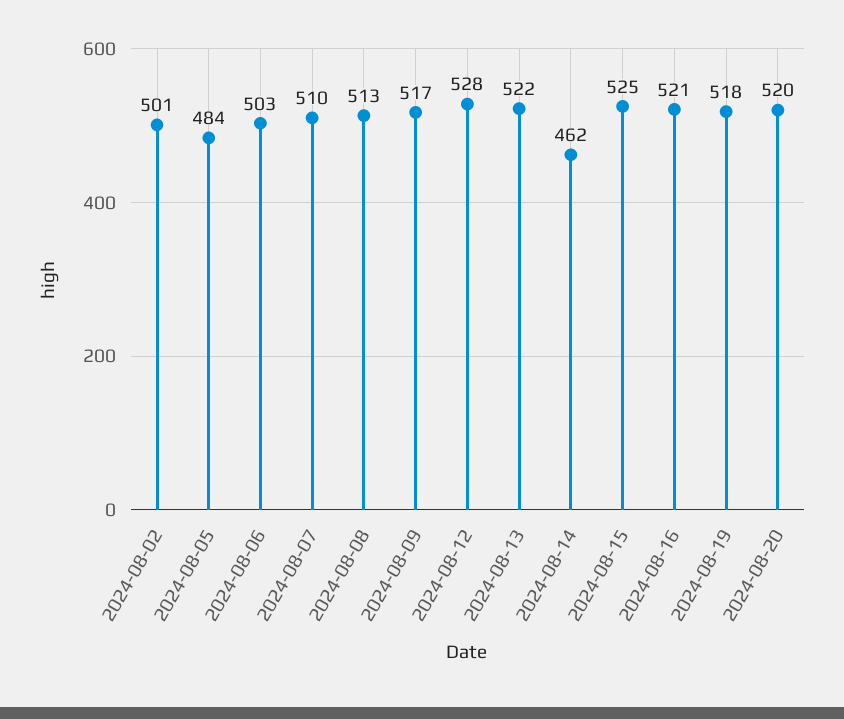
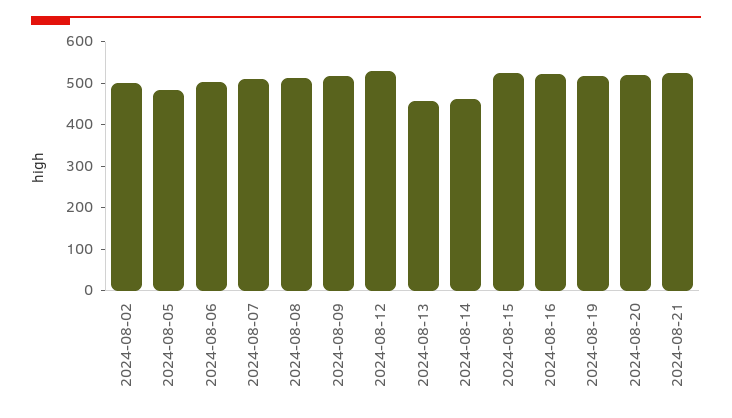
2024-08-13: 522 -> 460
2024-08-21: none -> 520

